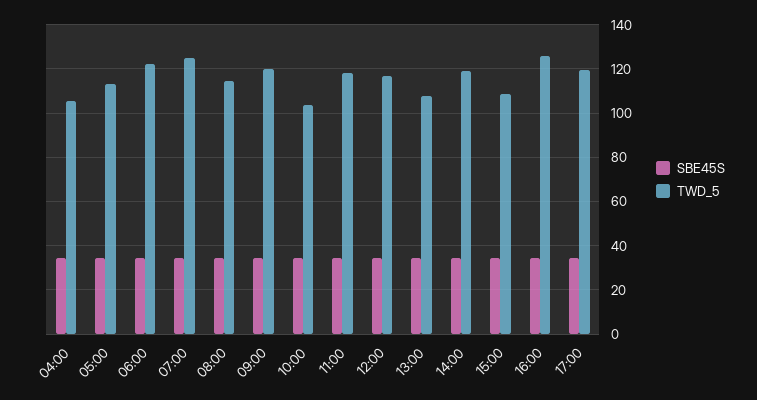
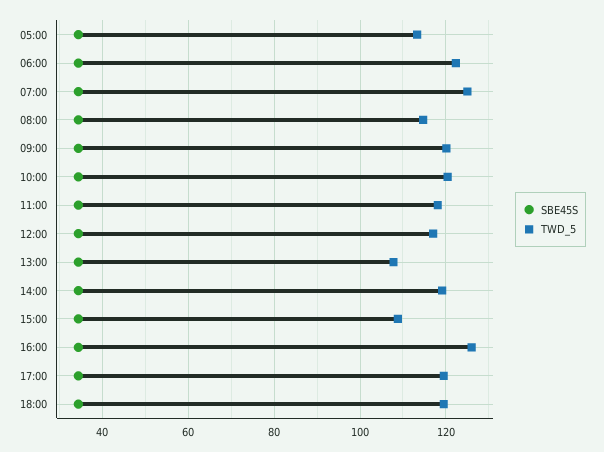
SBE45S, 04:00: 35 -> none
TWD_5, 04:00: 105 -> none
TWD_5, 10:00: 105 -> 120
SBE45S, 18:00: none -> 34
TWD_5, 18:00: none -> 120

